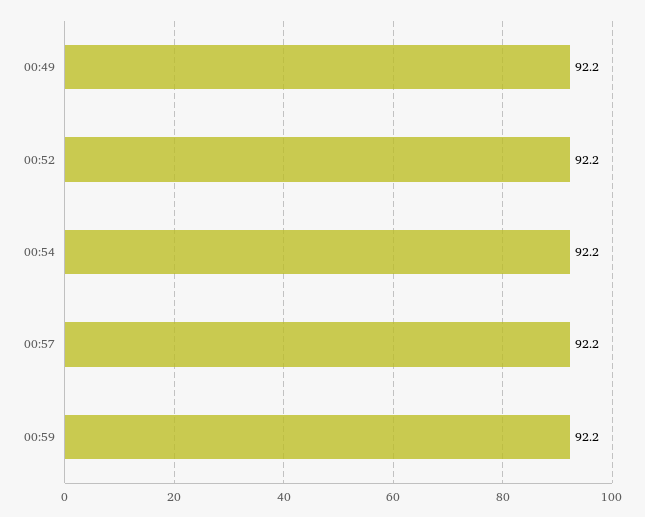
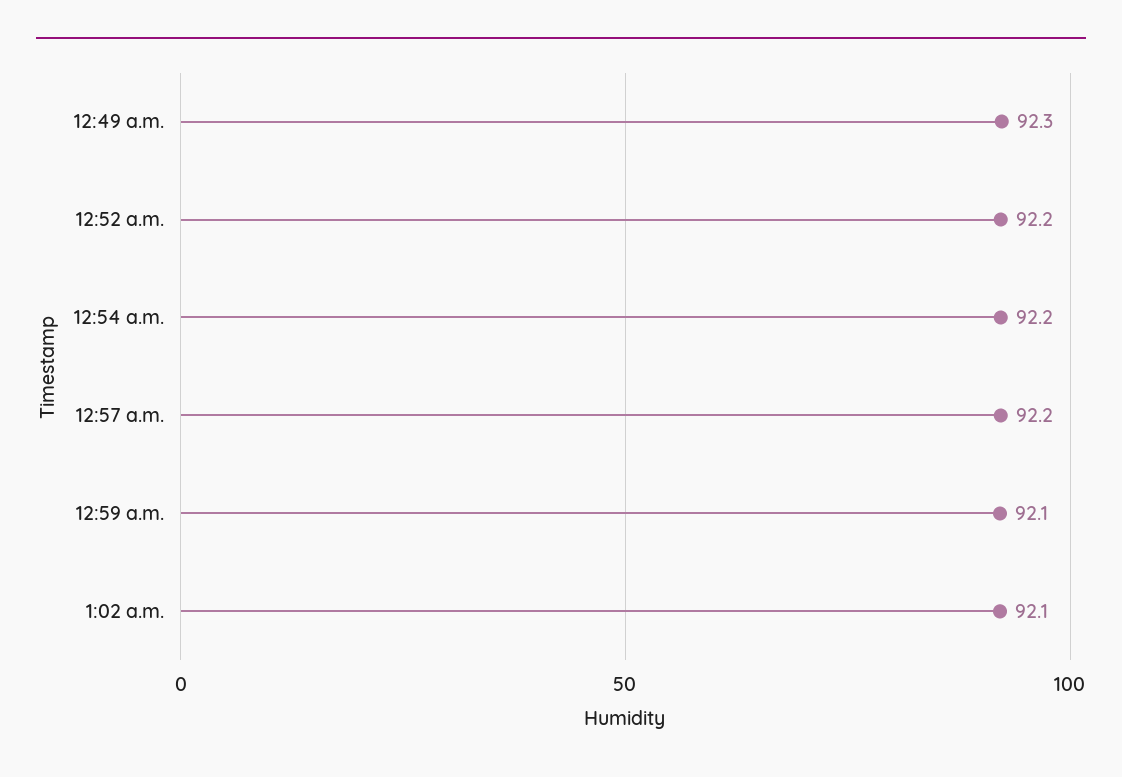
00:49: 92.2 -> 92.3
00:59: 92.2 -> 92.1
1:02 a.m.: none -> 92.1

